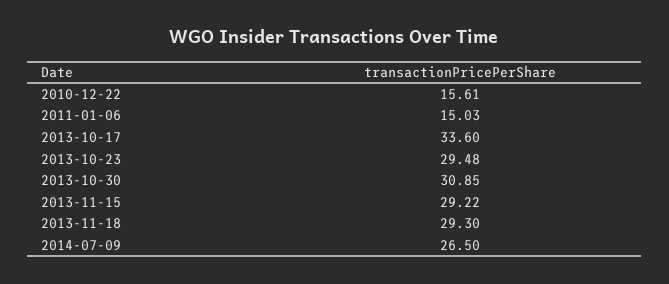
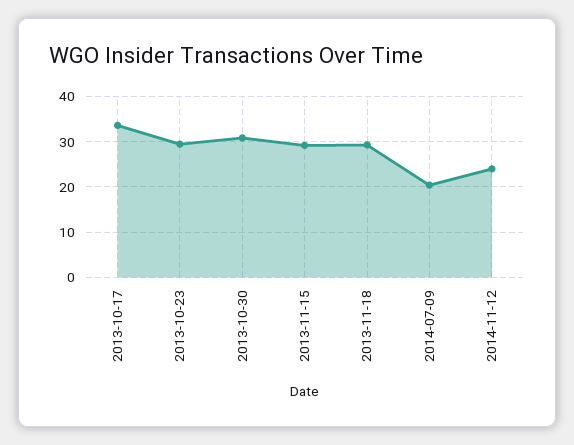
2010-12-22: 15.61 -> none
2011-01-06: 15.03 -> none
2014-07-09: 26.5 -> 20
2014-11-12: none -> 24

